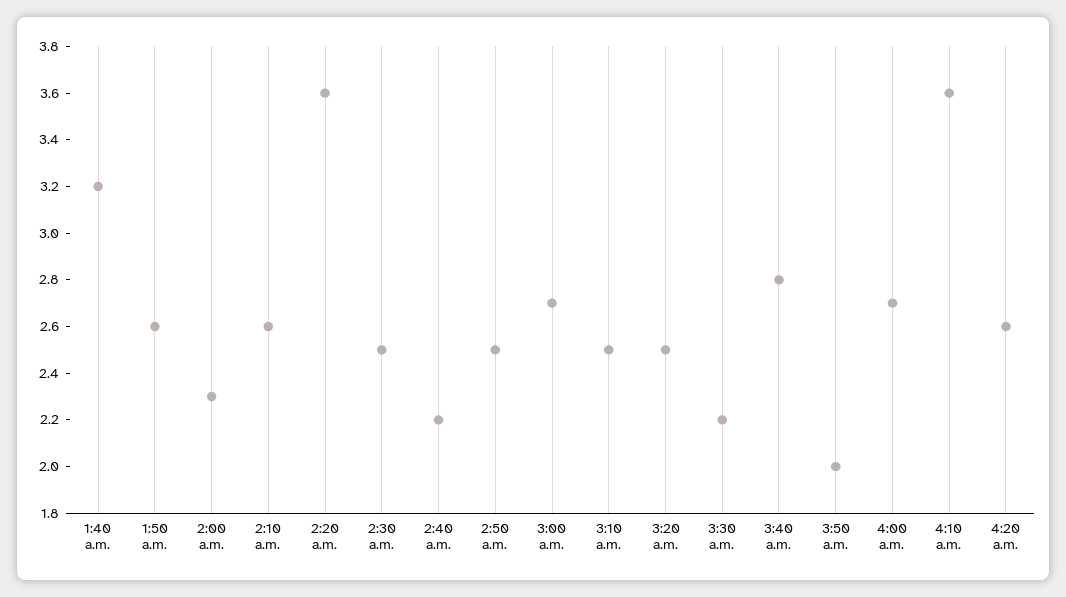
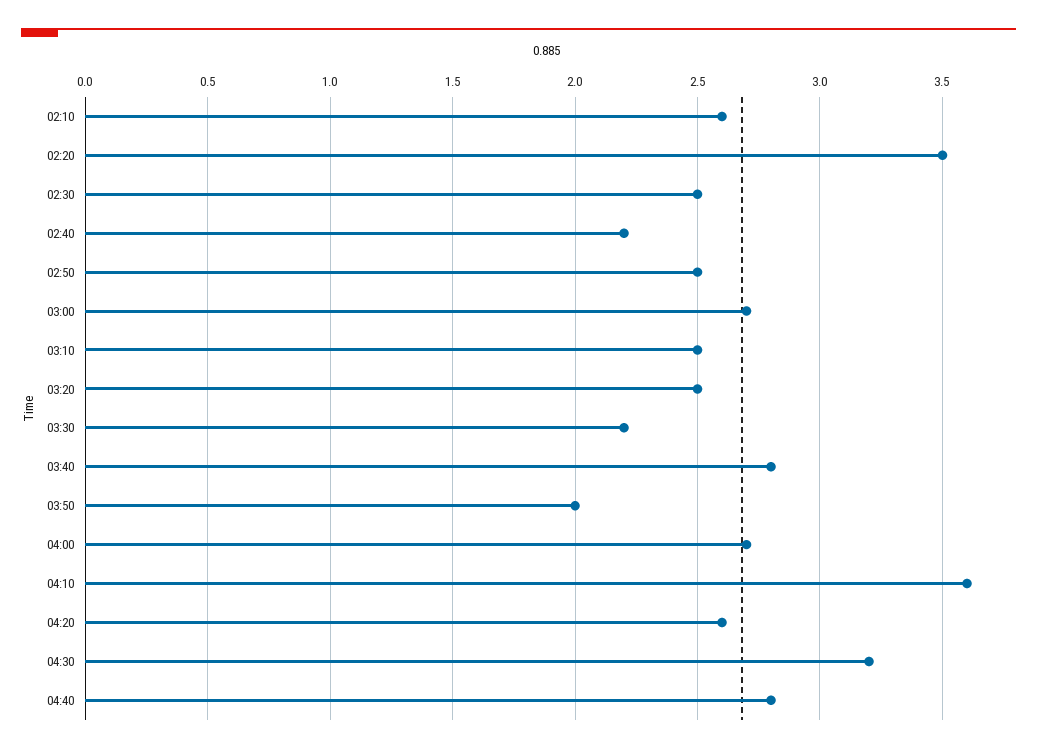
1:40 a.m.: 3.2 -> none
1:50 a.m.: 2.6 -> none
2:00 a.m.: 2.3 -> none
2:20 a.m.: 3.6 -> 3.5
04:30: none -> 3.2
04:40: none -> 2.8

